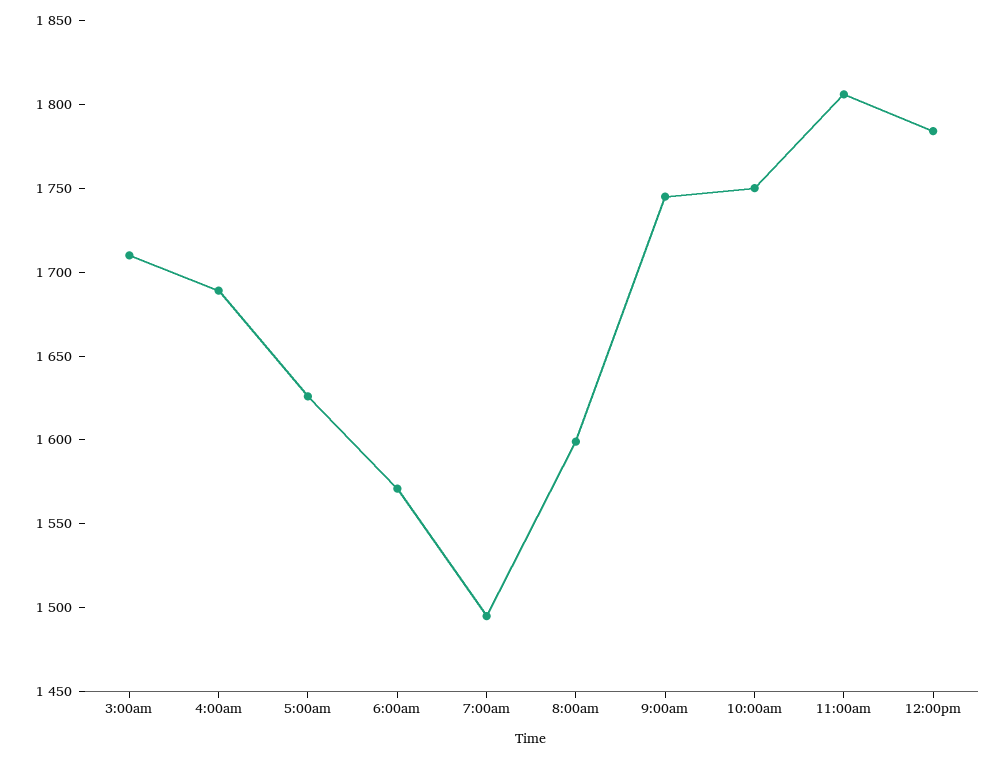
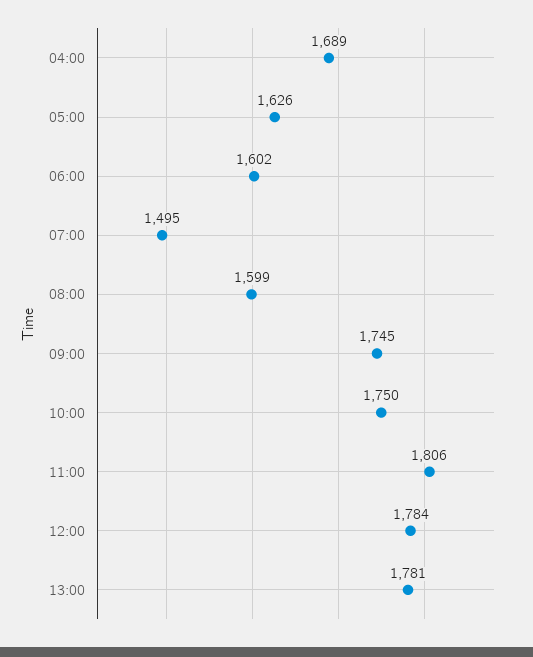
3:00am: 1710 -> none
6:00am: 1570 -> 1602
13:00: none -> 1781

